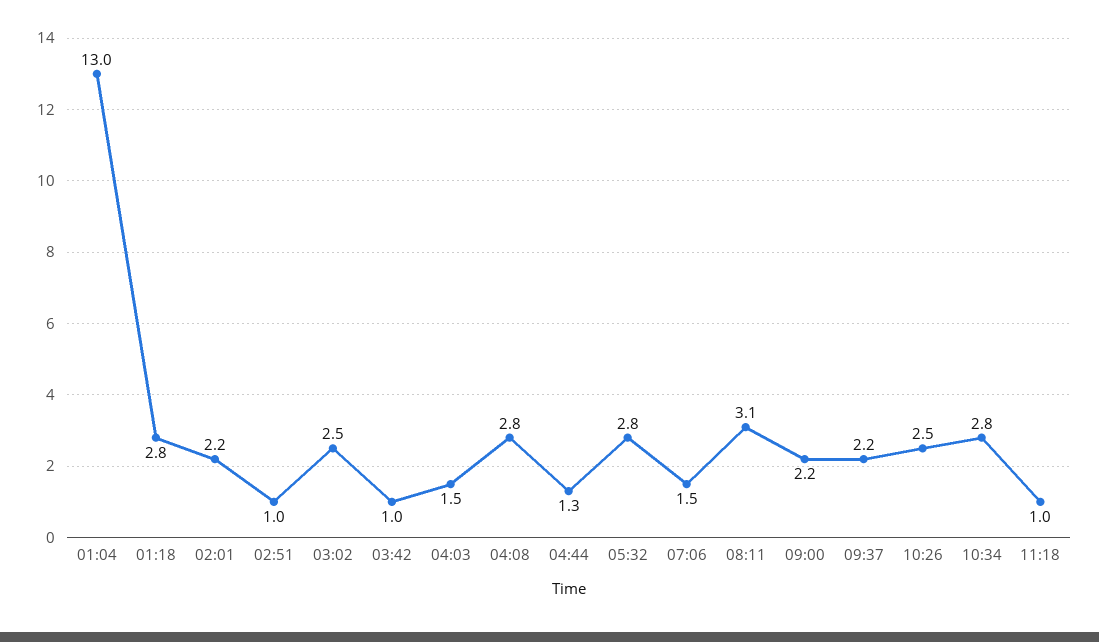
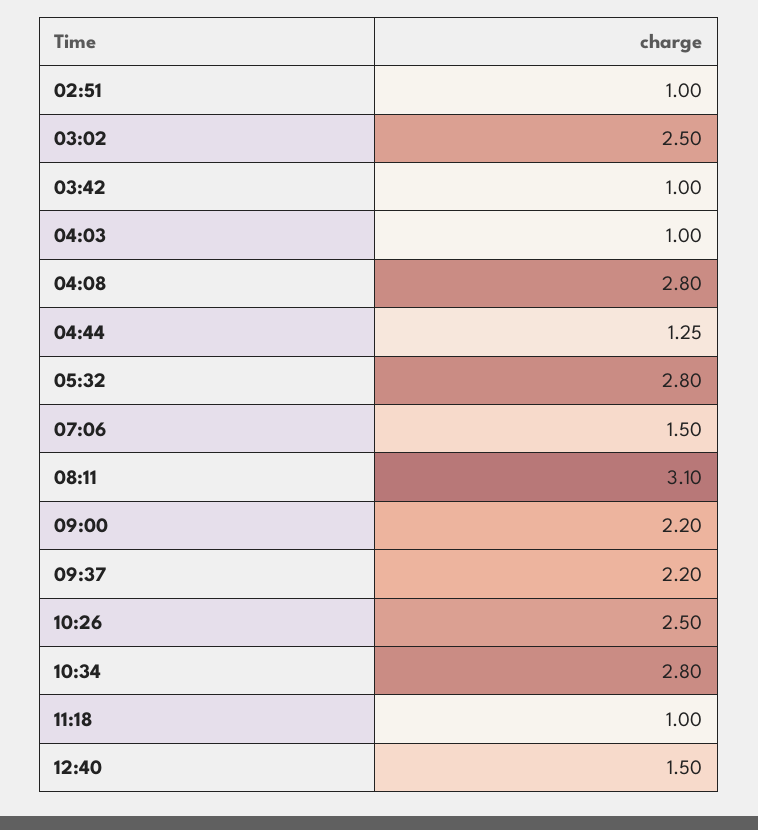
01:04: 13 -> none
01:18: 2.8 -> none
02:01: 2.2 -> none
04:03: 1.5 -> 1
12:40: none -> 1.5

